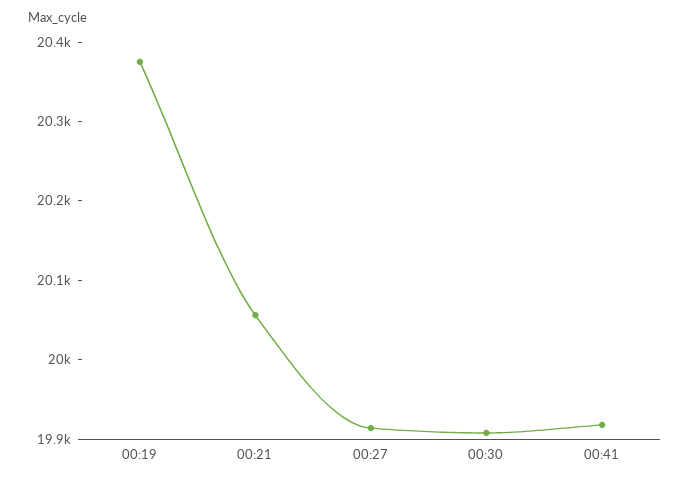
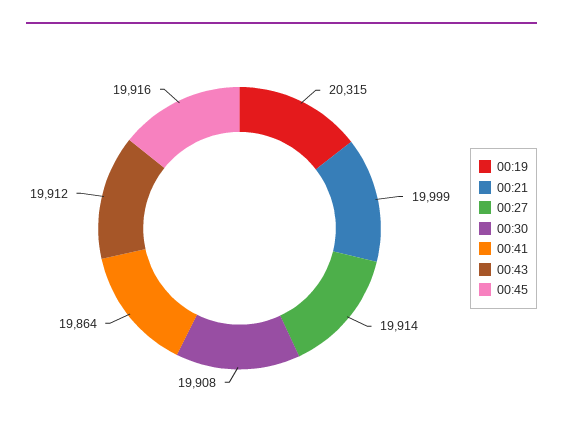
00:19: 20380 -> 20315
00:21: 20060 -> 19999
00:41: 19920 -> 19864
00:43: none -> 19912
00:45: none -> 19916

